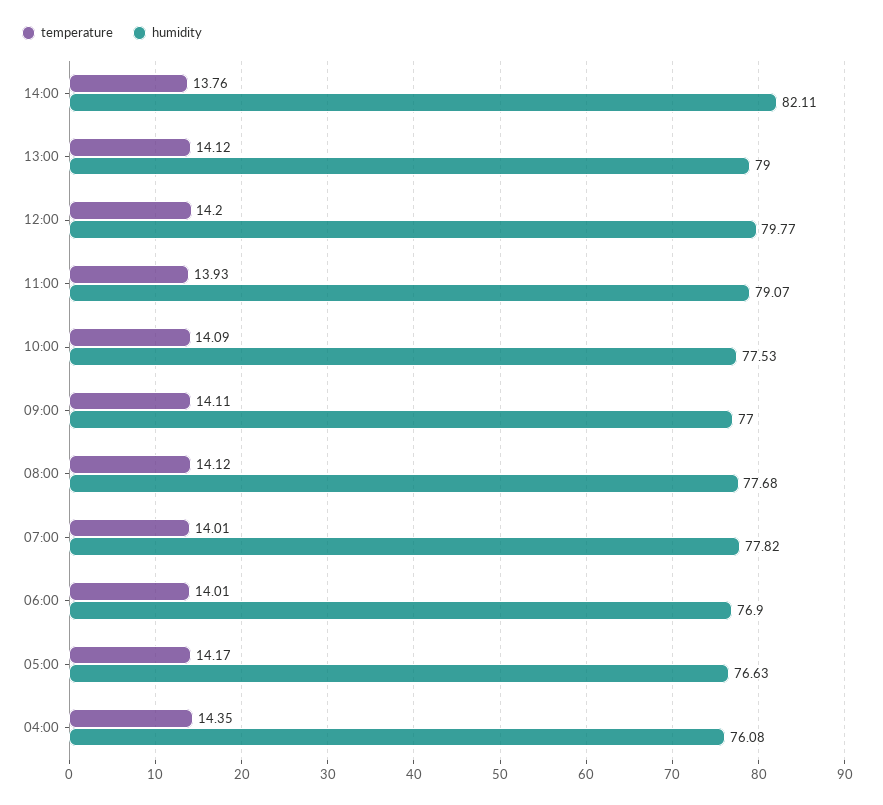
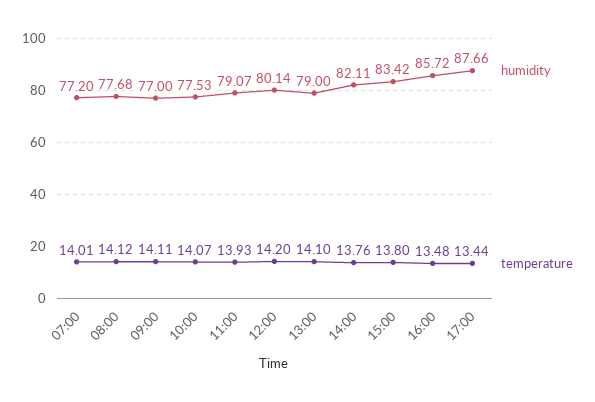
temperature, 13:00: 14.12 -> 14.1
humidity, 12:00: 79.77 -> 80.14
temperature, 10:00: 14.09 -> 14.07
humidity, 07:00: 77.82 -> 77.2
temperature, 06:00: 14.01 -> none
humidity, 06:00: 76.9 -> none
temperature, 05:00: 14.17 -> none
humidity, 05:00: 76.63 -> none
temperature, 04:00: 14.35 -> none
humidity, 04:00: 76.08 -> none
humidity, 15:00: none -> 83.42
temperature, 15:00: none -> 13.8
humidity, 16:00: none -> 85.72
temperature, 16:00: none -> 13.48
humidity, 17:00: none -> 87.66
temperature, 17:00: none -> 13.44

